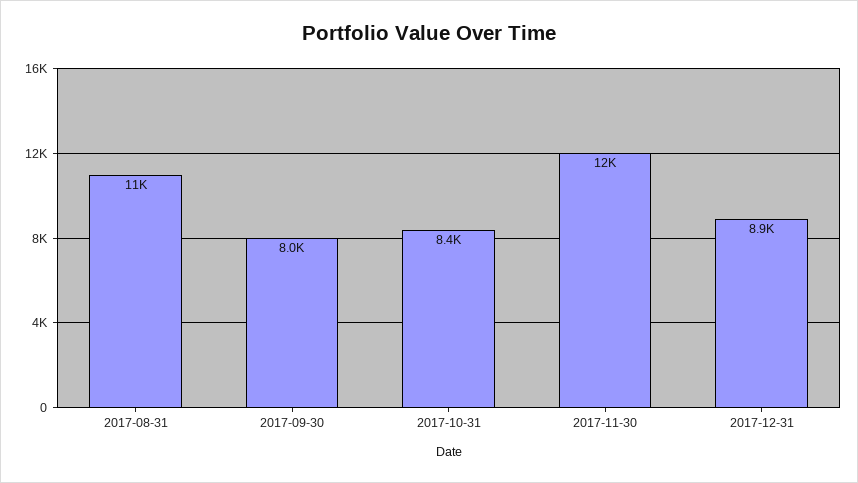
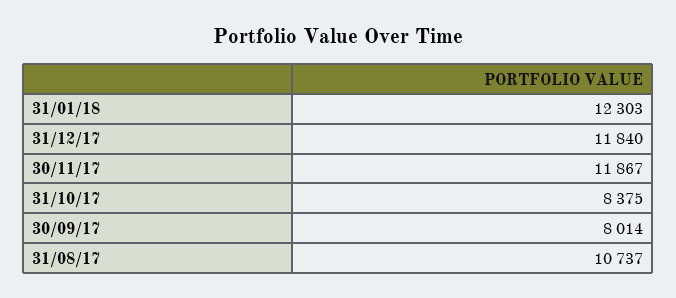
2017-12-31: 8900 -> 11840
31/01/18: none -> 12303

